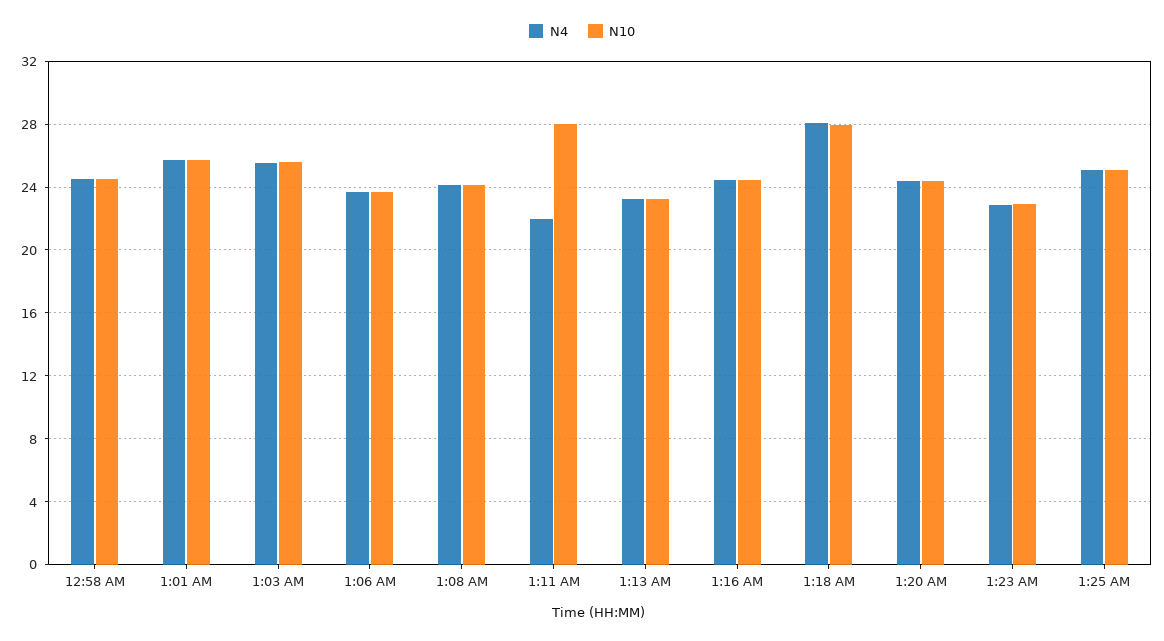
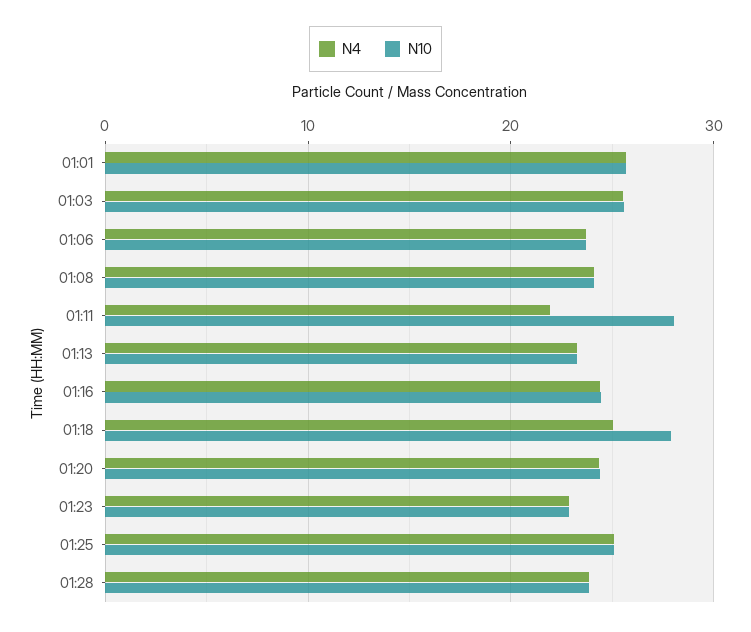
N4, 12:58 AM: 24.5 -> none
N10, 12:58 AM: 24.5 -> none
N4, 1:18 AM: 28 -> 25
N4, 01:28: none -> 24
N10, 01:28: none -> 24

